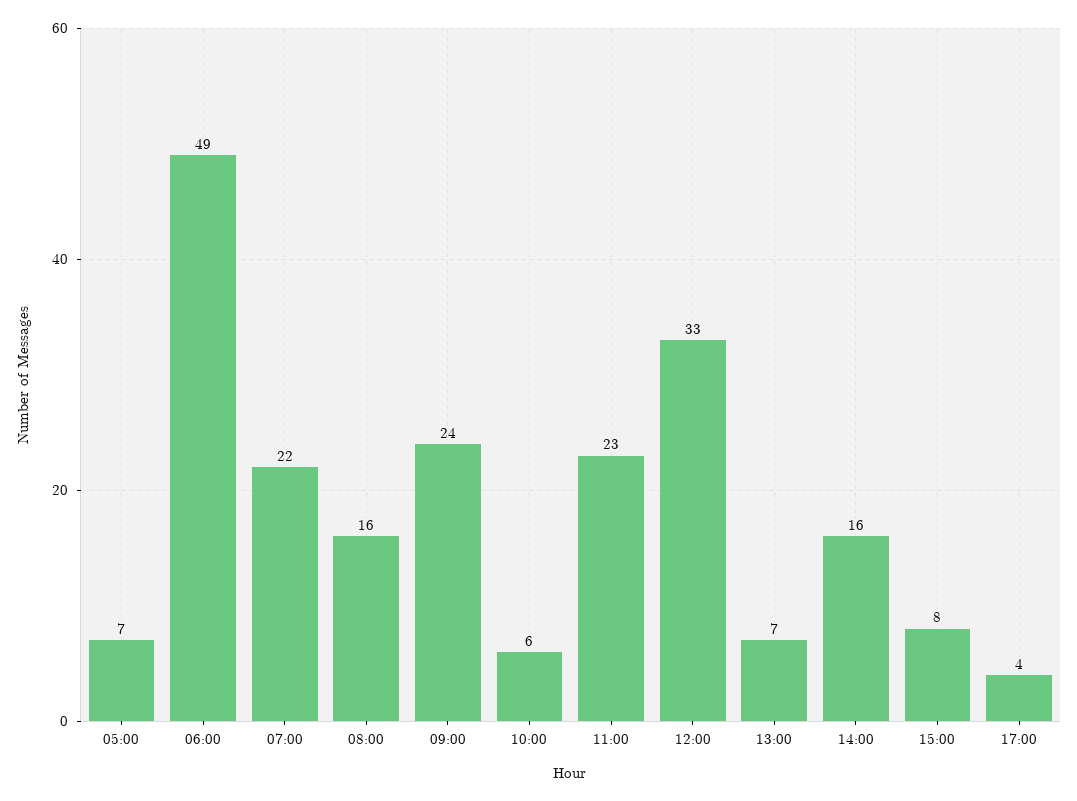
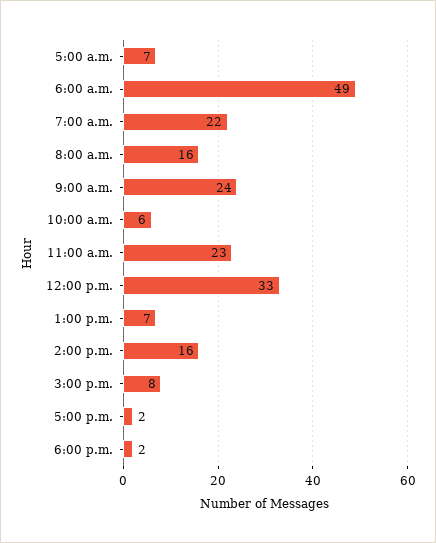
17:00: 4 -> 2
6:00 p.m.: none -> 2

